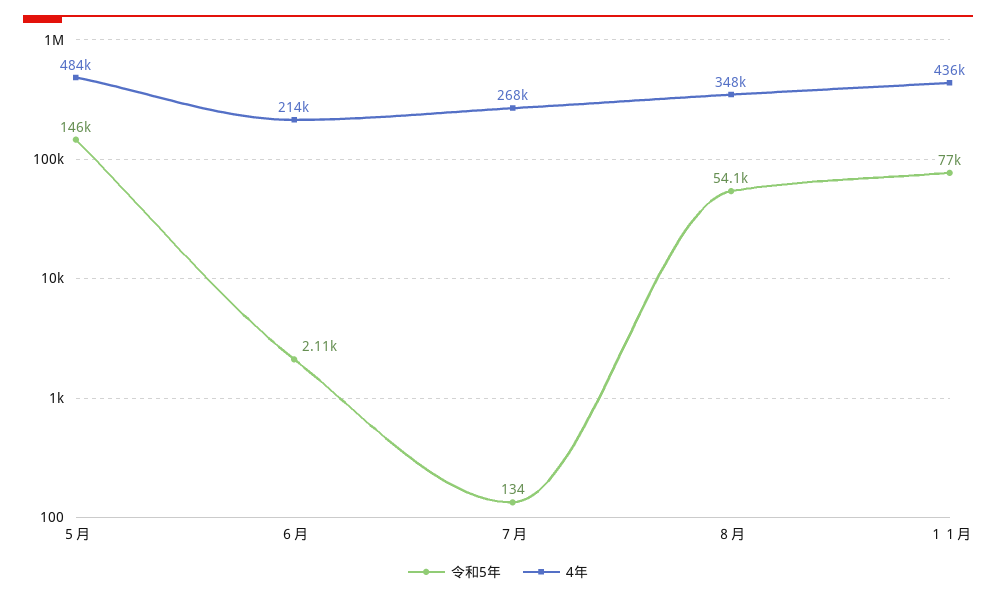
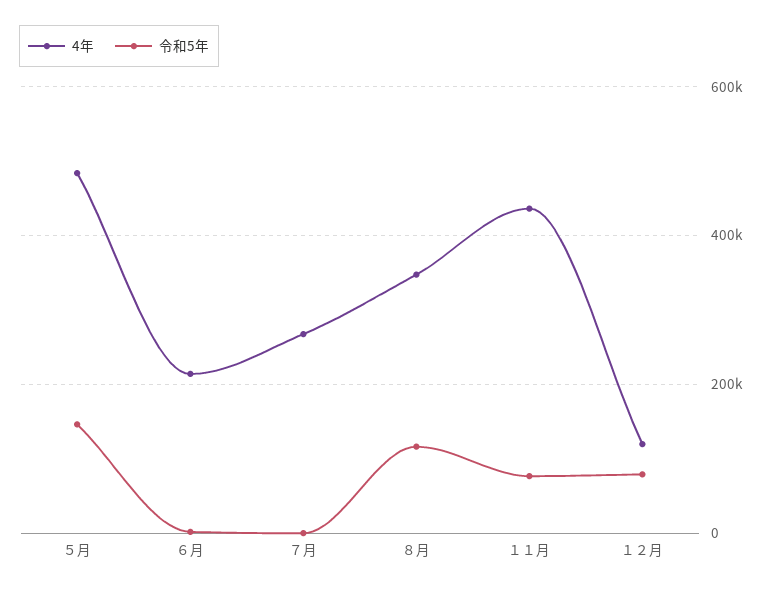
令和5年, ８月: 54100 -> 120000
4年, １２月: none -> 120000
令和5年, １２月: none -> 80000

